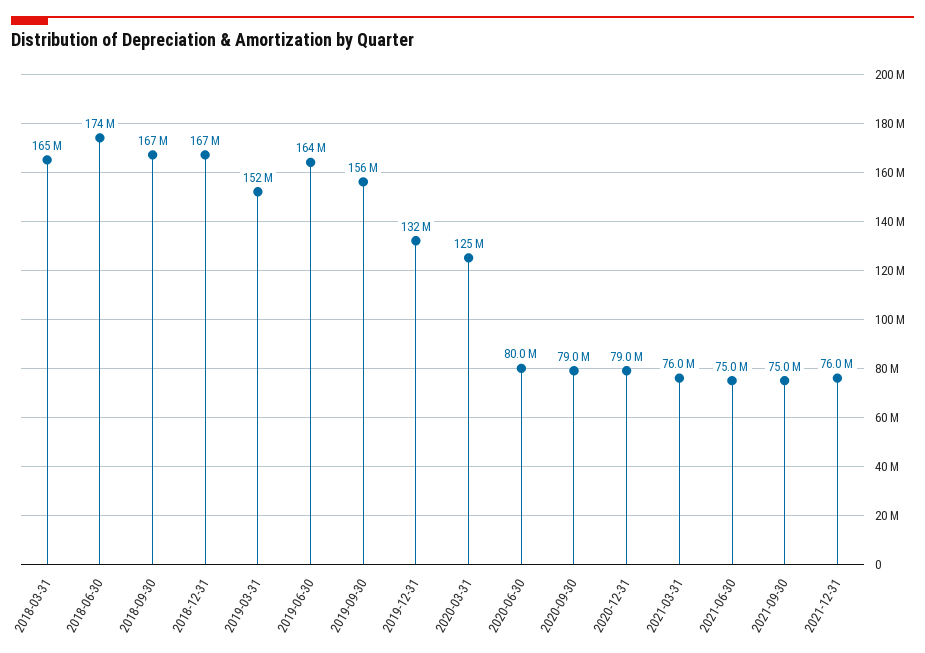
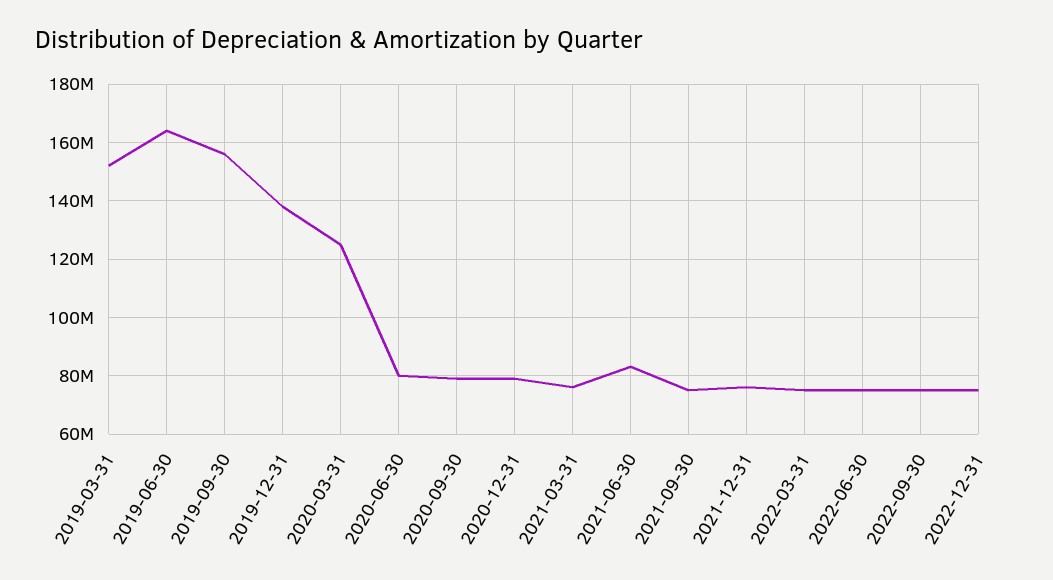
2018-03-31: 165000000 -> none
2018-06-30: 174000000 -> none
2018-09-30: 167000000 -> none
2018-12-31: 167000000 -> none
2019-12-31: 132000000 -> 137500000
2021-06-30: 75000000 -> 82500000
2022-03-31: none -> 75000000
2022-06-30: none -> 75000000
2022-09-30: none -> 75000000
2022-12-31: none -> 75000000

